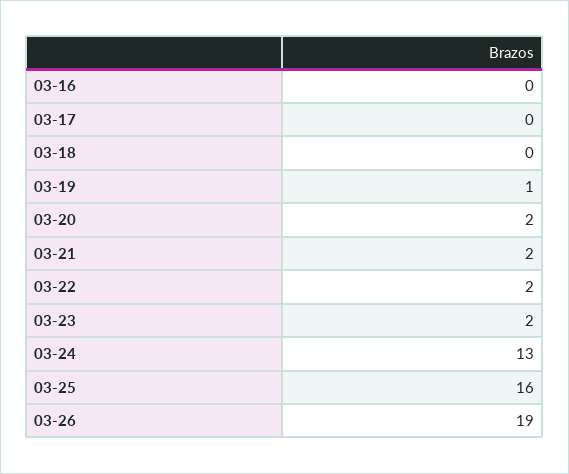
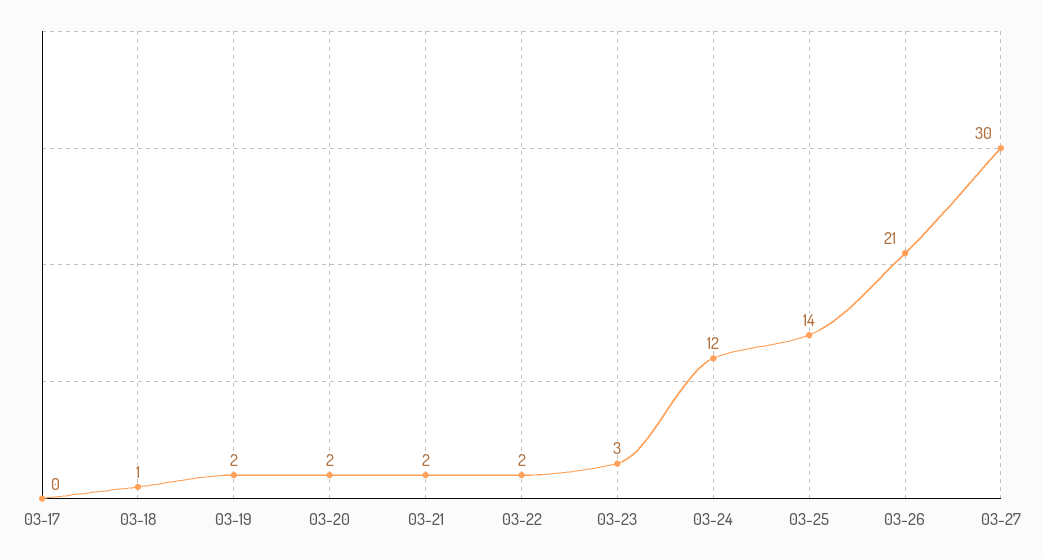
03-16: 0 -> none
03-18: 0 -> 1
03-19: 1 -> 2
03-23: 2 -> 3
03-24: 13 -> 12
03-25: 16 -> 14
03-26: 19 -> 21
03-27: none -> 30

